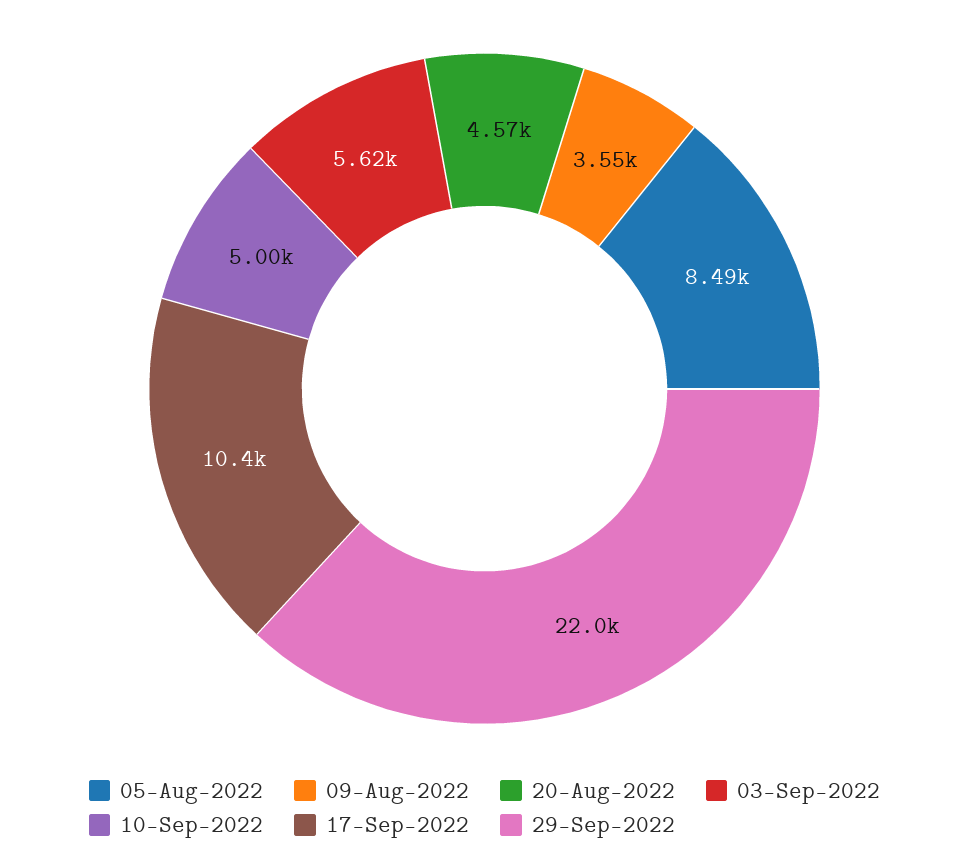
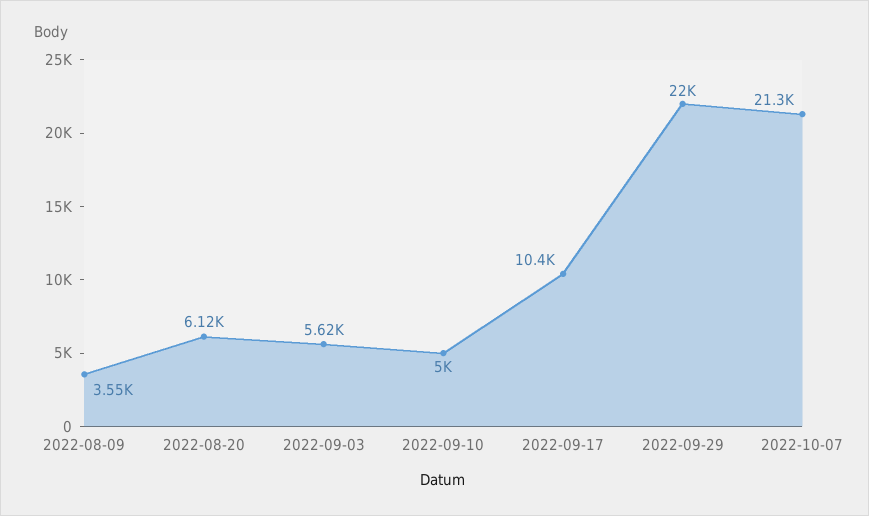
05-Aug-2022: 8490 -> none
20-Aug-2022: 4570 -> 6120
2022-10-07: none -> 21300

